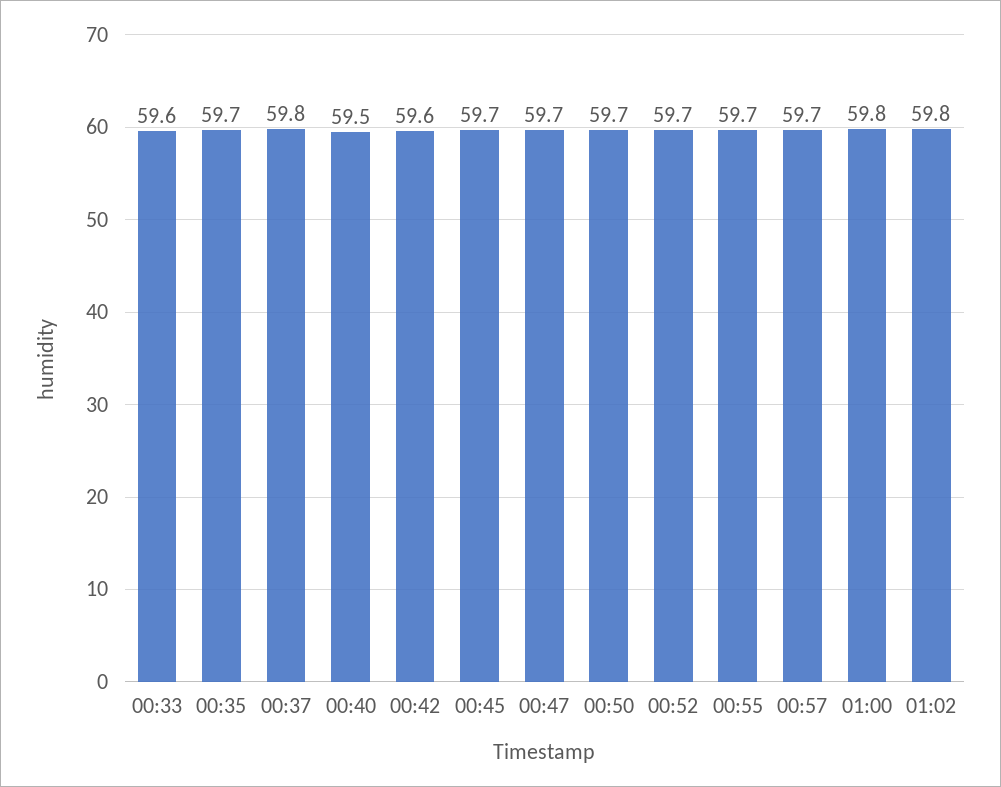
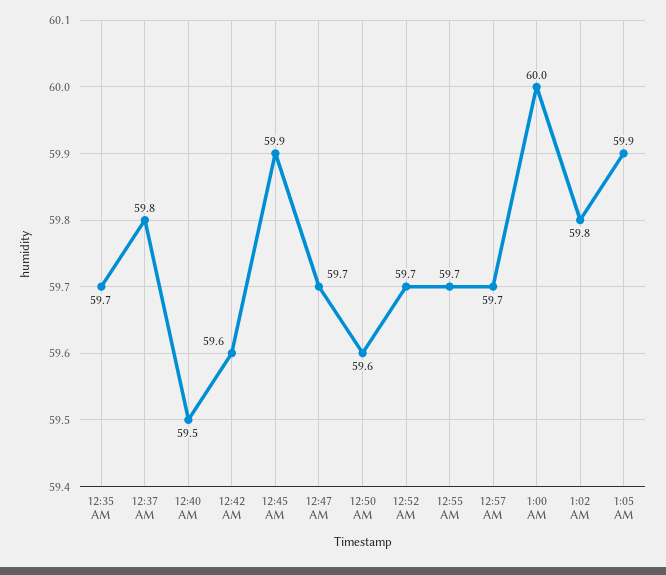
00:33: 59.6 -> none
00:45: 59.7 -> 59.9
00:50: 59.7 -> 59.6
01:00: 59.8 -> 60
1:05 AM: none -> 59.9

